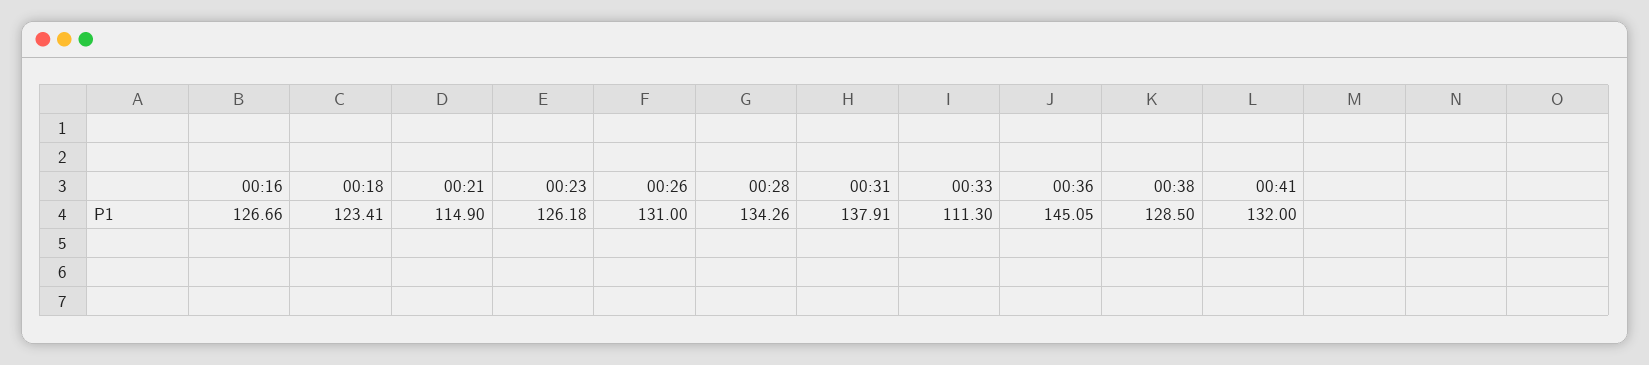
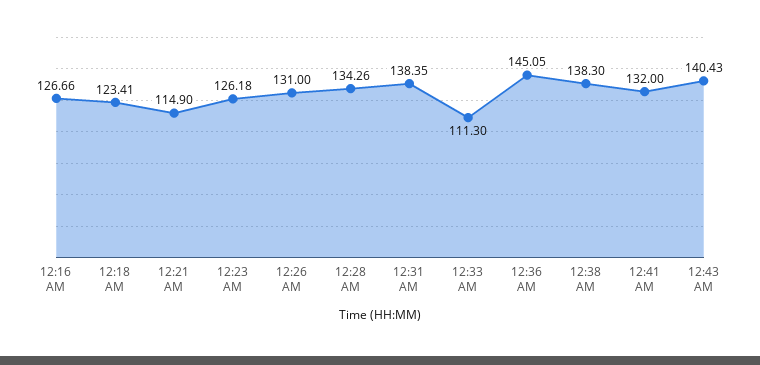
00:31: 137.91 -> 138.35
00:38: 128.5 -> 138.3
12:43 AM: none -> 140.43

